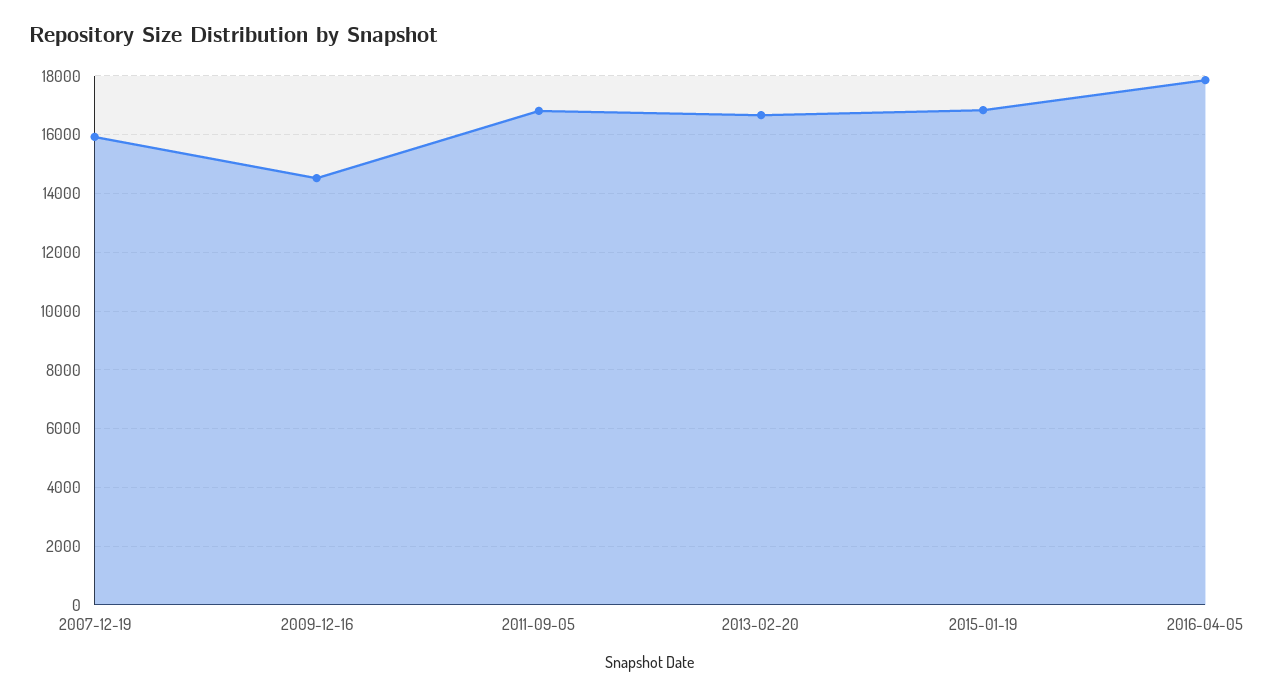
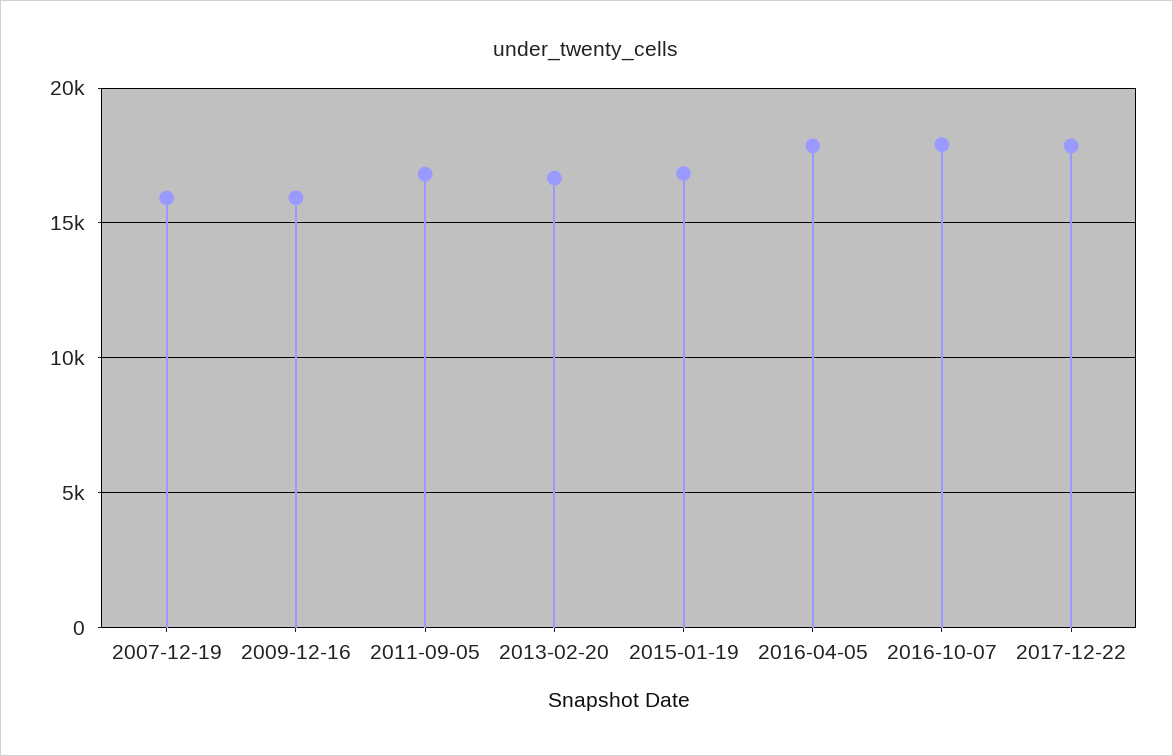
2009-12-16: 14500 -> 16000
2016-10-07: none -> 18000
2017-12-22: none -> 18000

